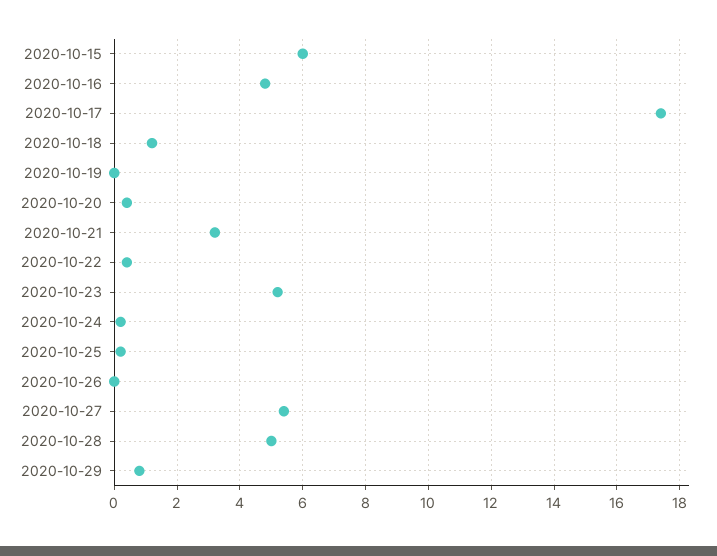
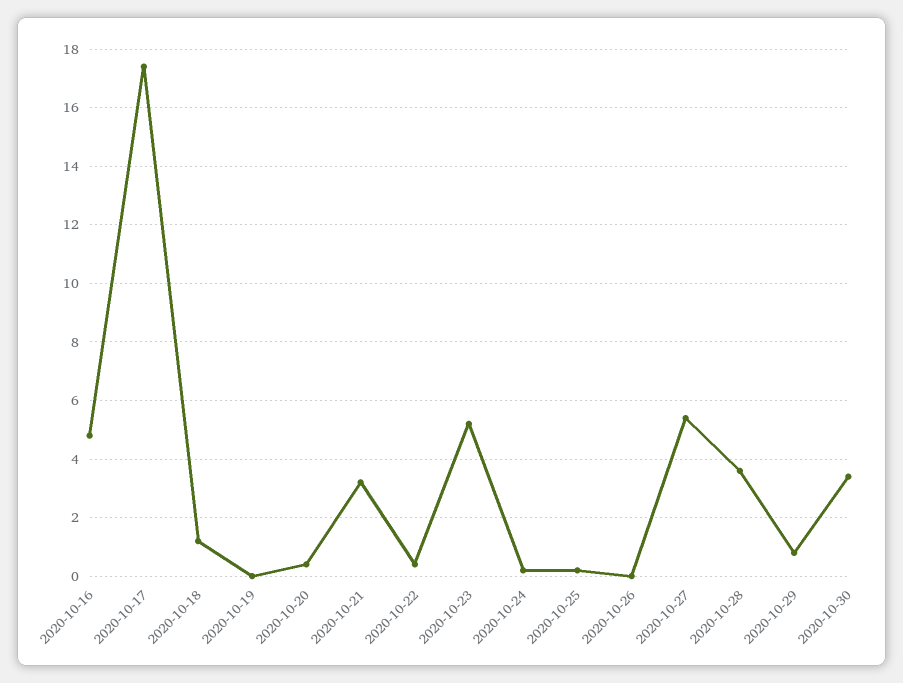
2020-10-15: 6 -> none
2020-10-28: 5 -> 3.5
2020-10-30: none -> 3.5

